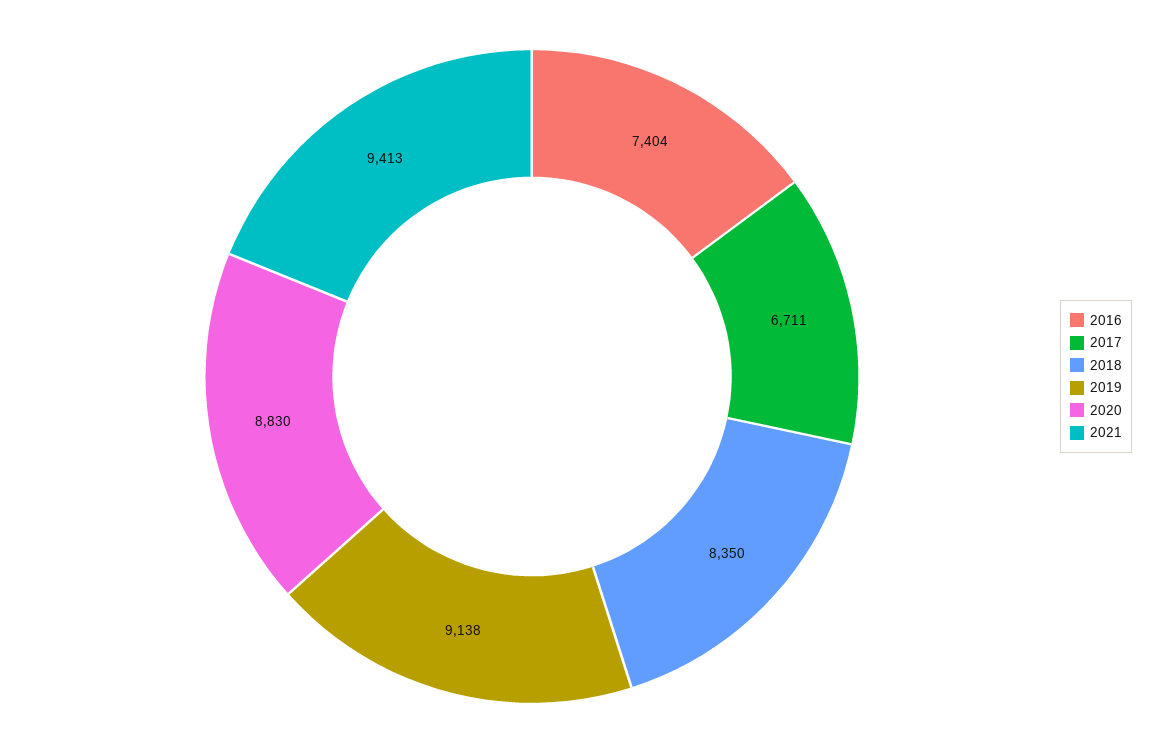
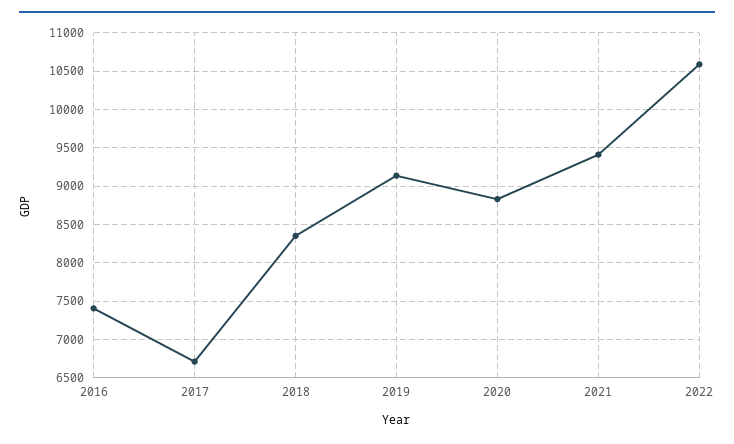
2022: none -> 10600

